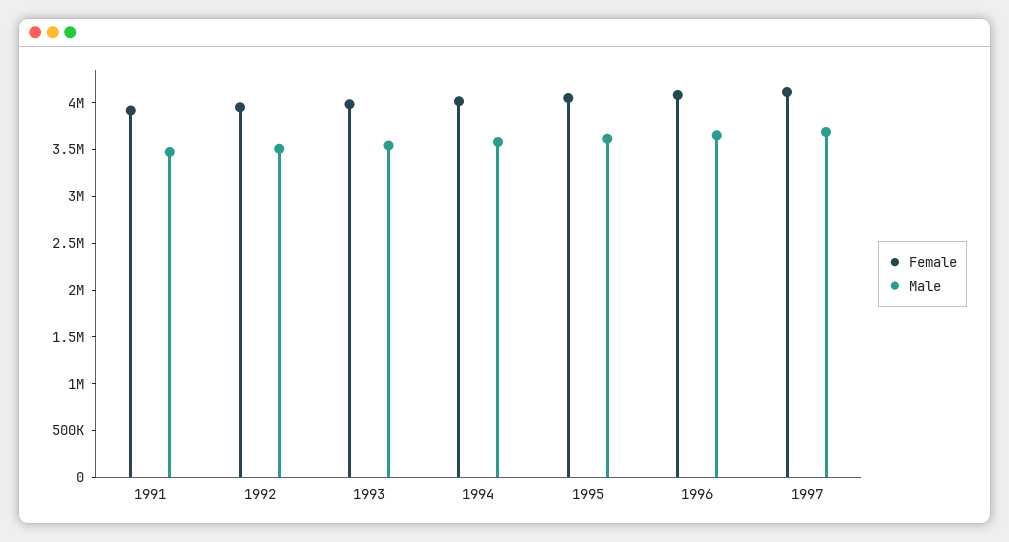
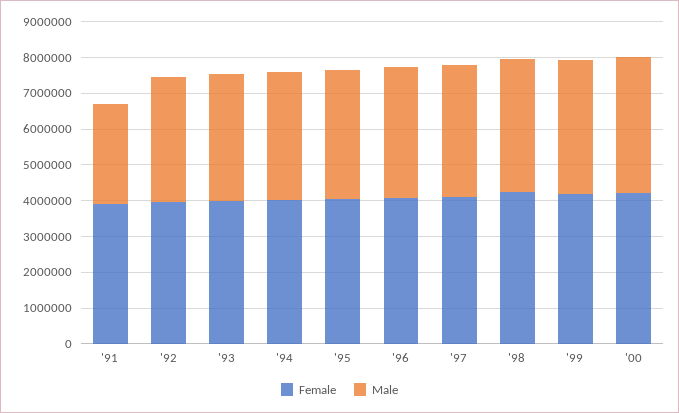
Male, 1991: 3500000 -> 2750000
Female, '98: none -> 4250000
Male, '98: none -> 3750000
Female, '99: none -> 4250000
Male, '99: none -> 3750000
Female, '00: none -> 4250000
Male, '00: none -> 3750000

